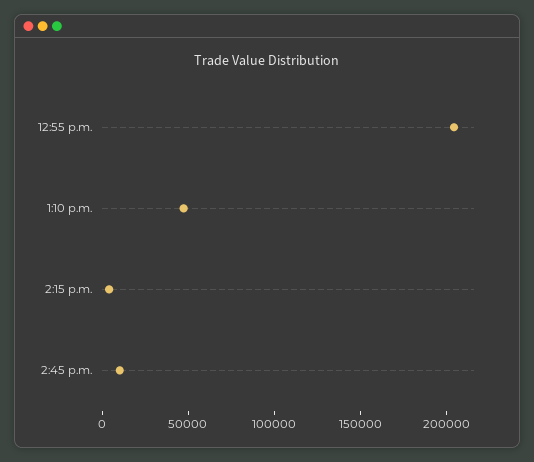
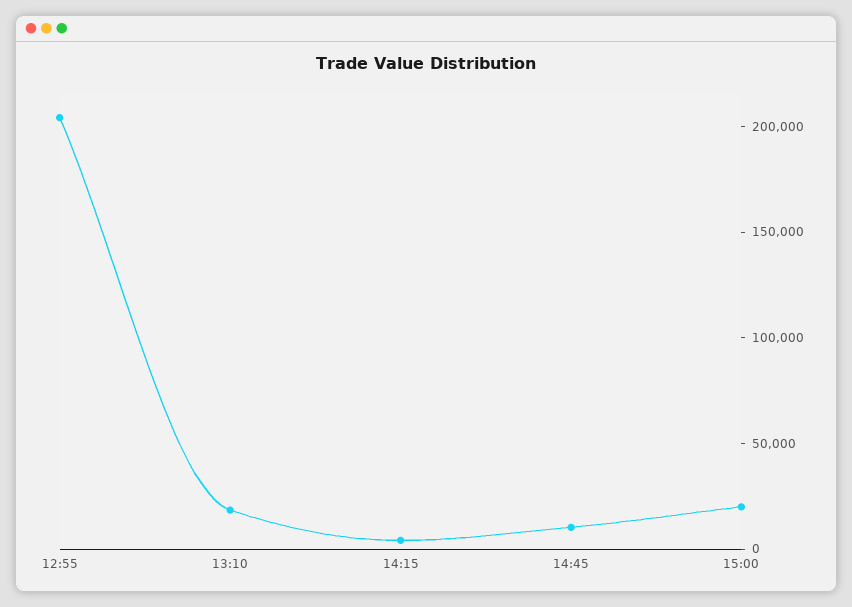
1:10 p.m.: 50000 -> 20000
15:00: none -> 20000

